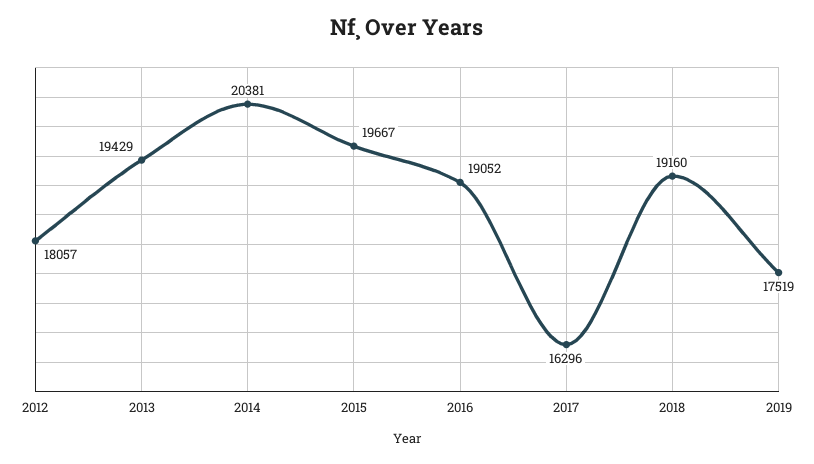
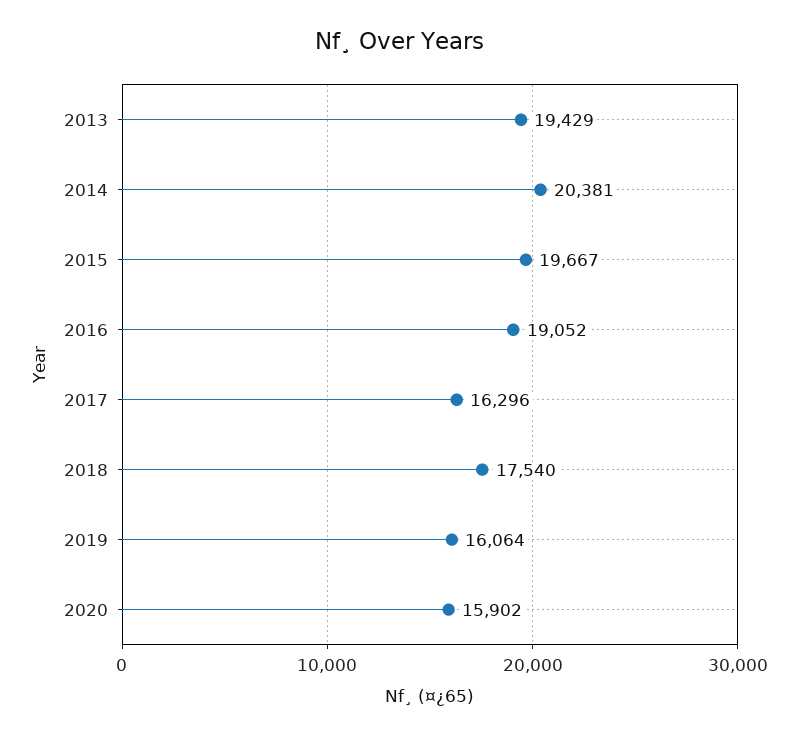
2012: 18057 -> none
2018: 19160 -> 17540
2019: 17519 -> 16064
2020: none -> 15902

